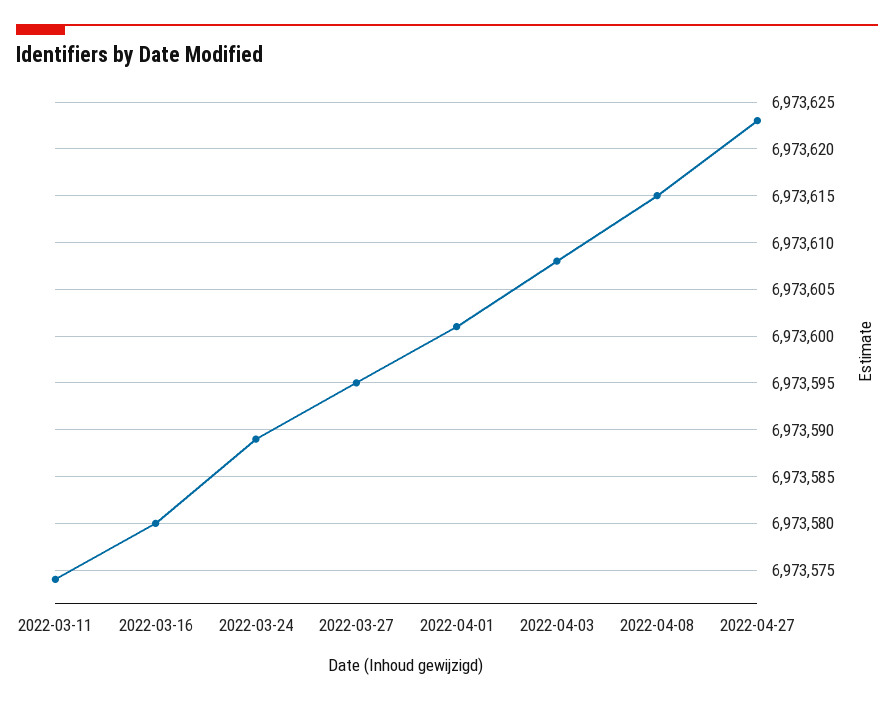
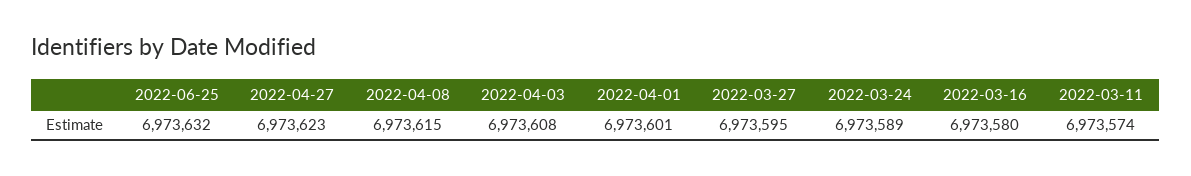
2022-06-25: none -> 6973632

